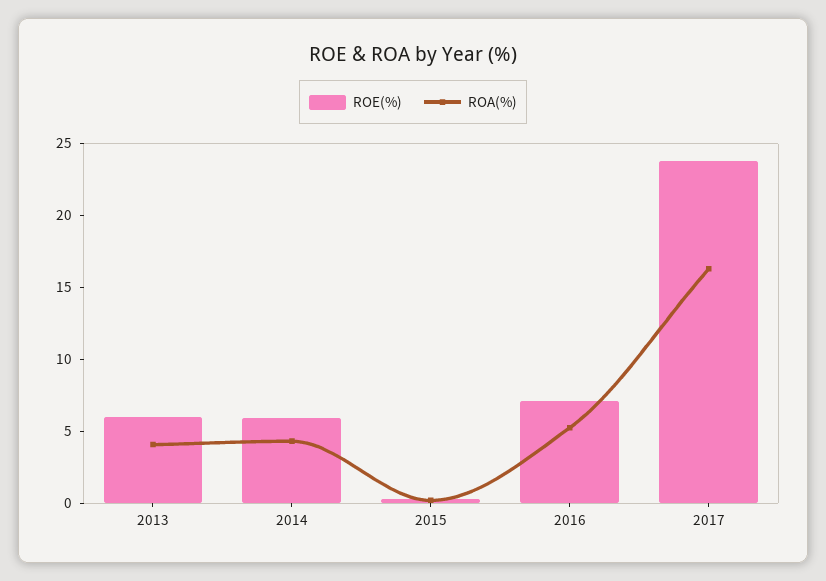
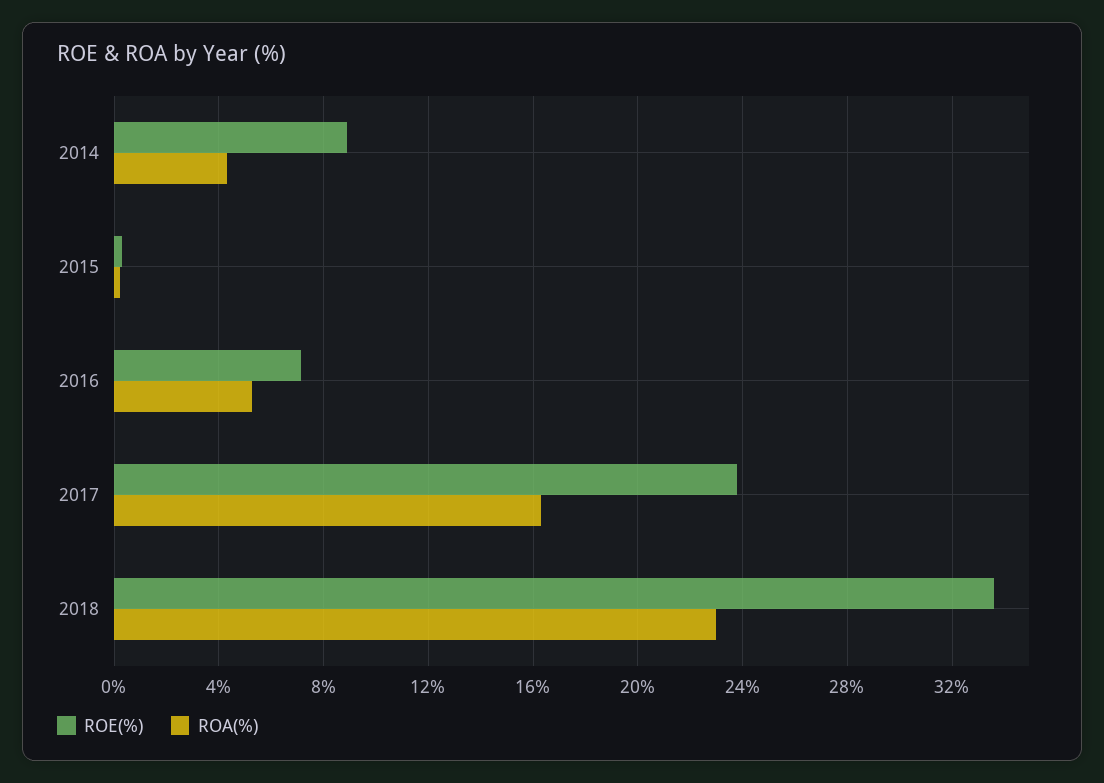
ROE(%), 2013: 6 -> none
ROA(%), 2013: 4 -> none
ROE(%), 2014: 6 -> 9
ROE(%), 2018: none -> 33.5
ROA(%), 2018: none -> 23

